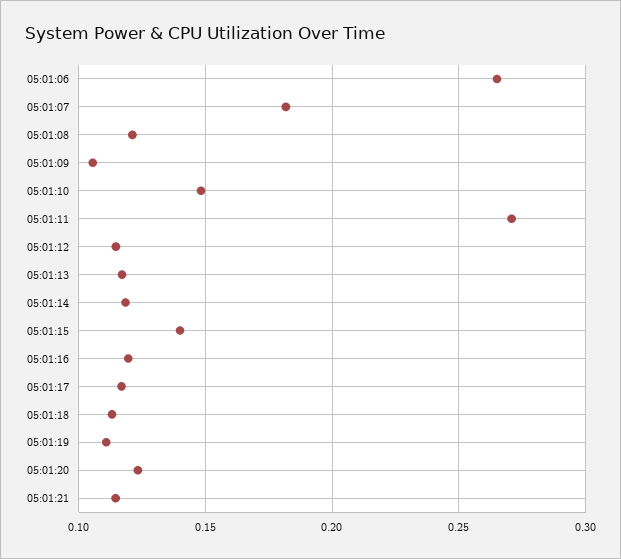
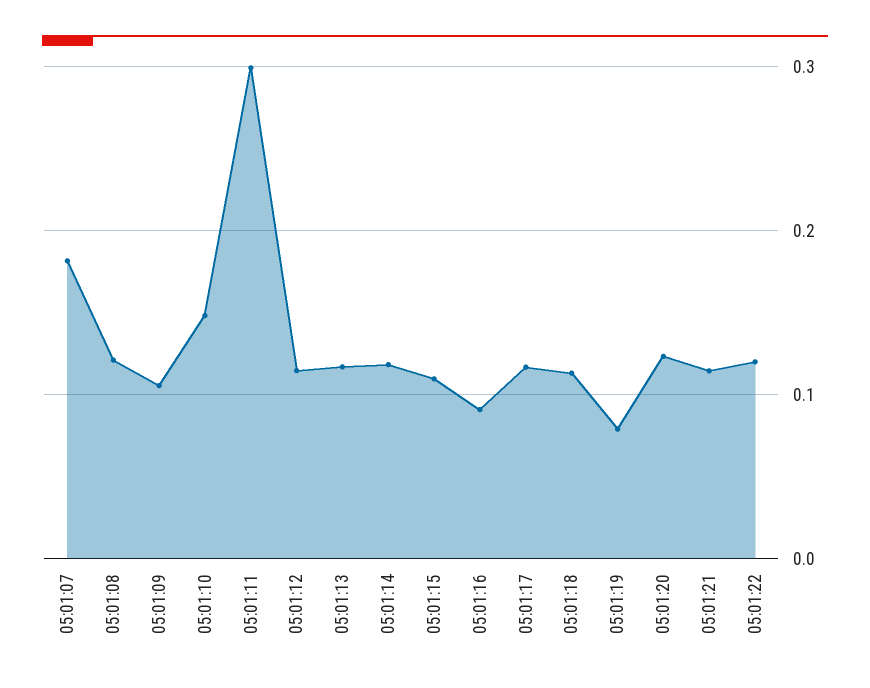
05:01:06: 0.265 -> none
05:01:11: 0.27 -> 0.3
05:01:15: 0.14 -> 0.11
05:01:16: 0.12 -> 0.09
05:01:19: 0.11 -> 0.08
05:01:22: none -> 0.12

